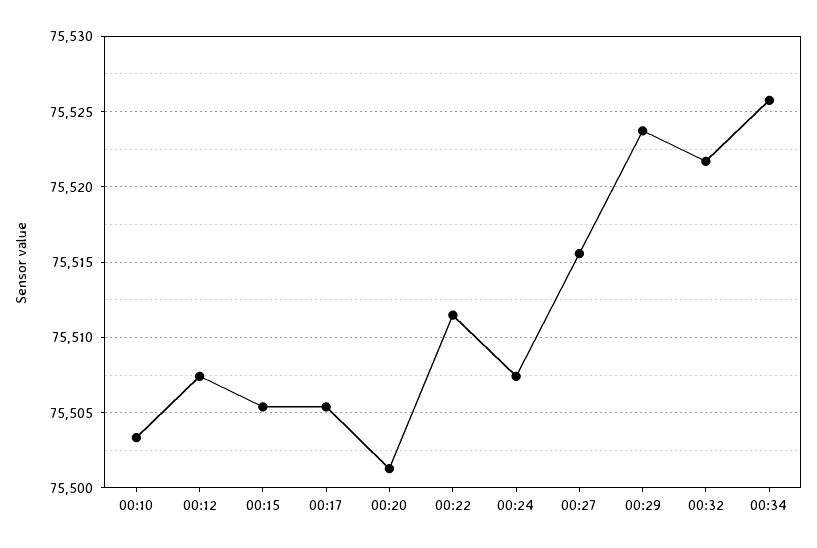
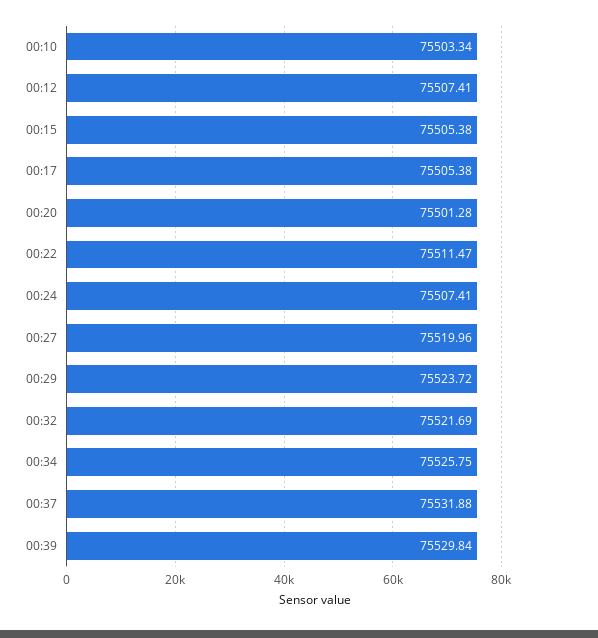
00:27: 75515.5 -> 75519.96
00:37: none -> 75531.88
00:39: none -> 75529.84

